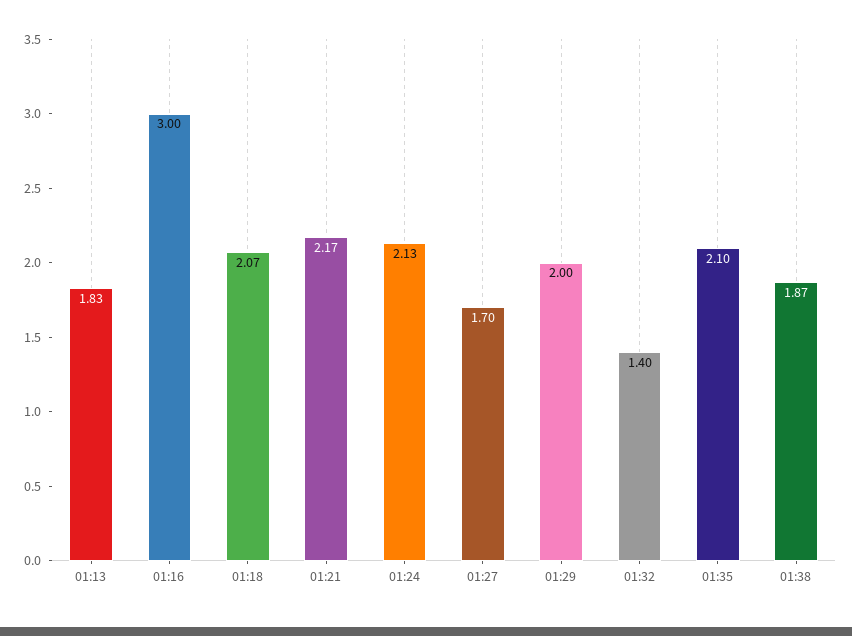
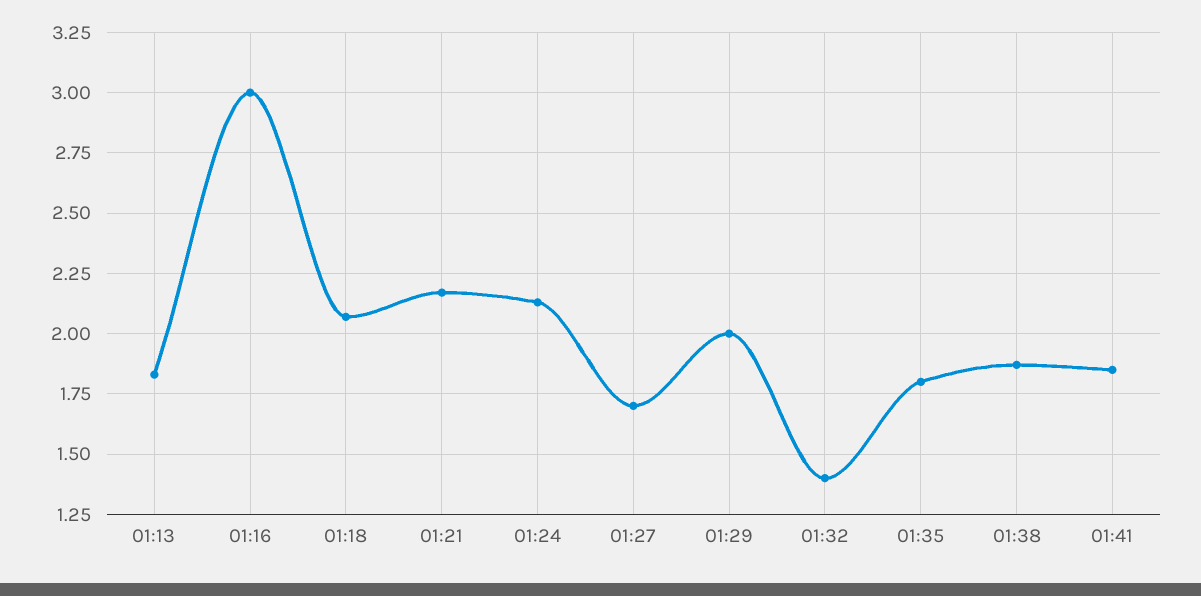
01:35: 2.1 -> 1.8
01:41: none -> 1.85

